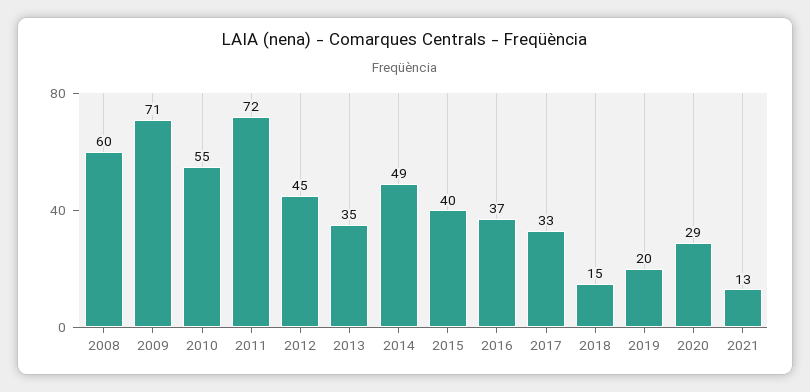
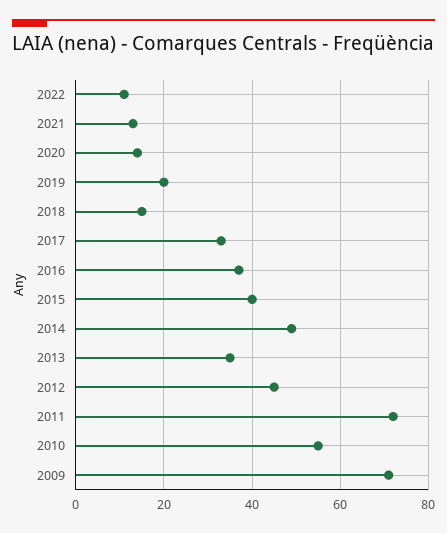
2008: 60 -> none
2020: 29 -> 15
2022: none -> 10

